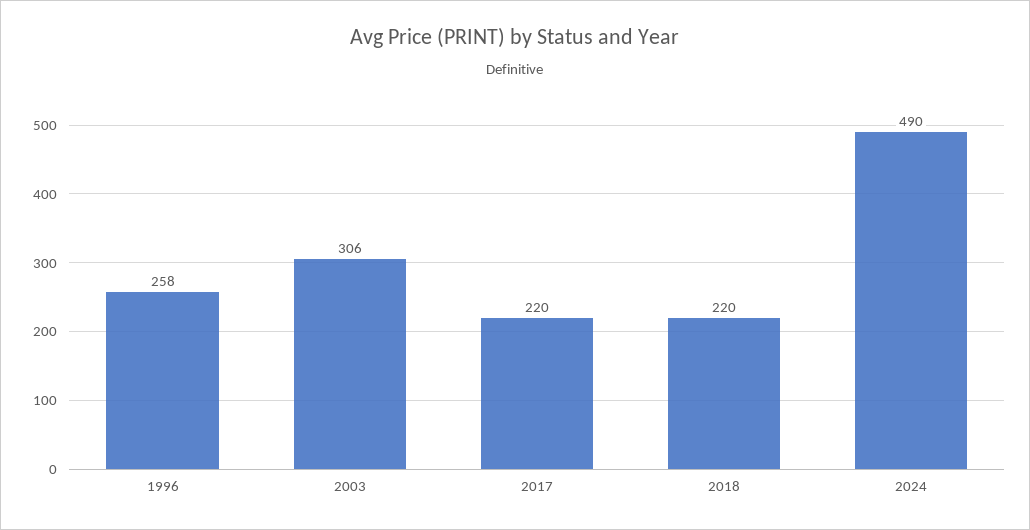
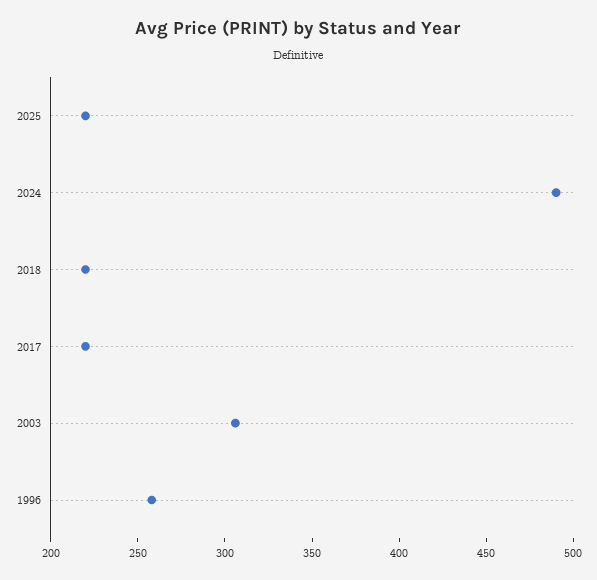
2025: none -> 220

